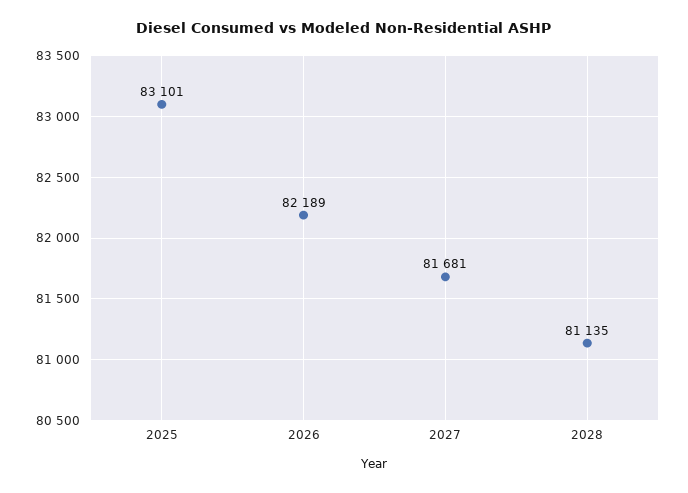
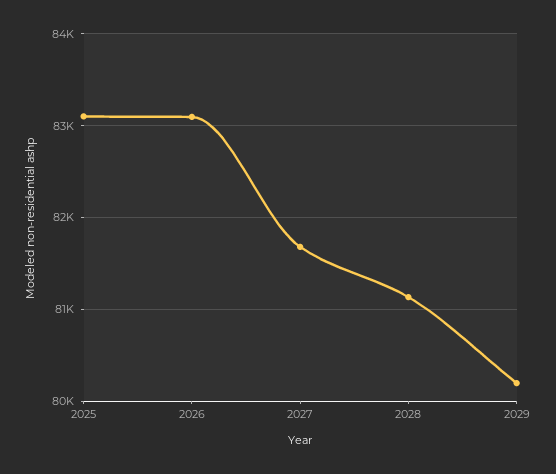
2026: 82189 -> 83100
2029: none -> 80200

